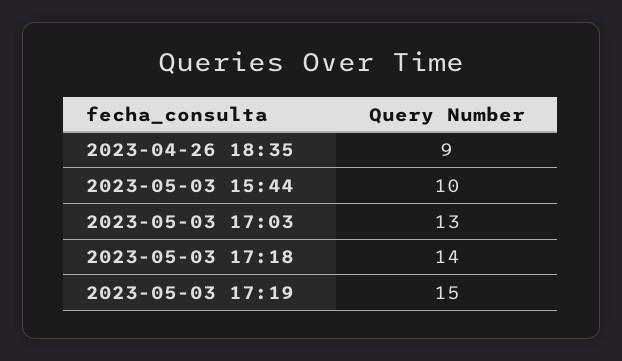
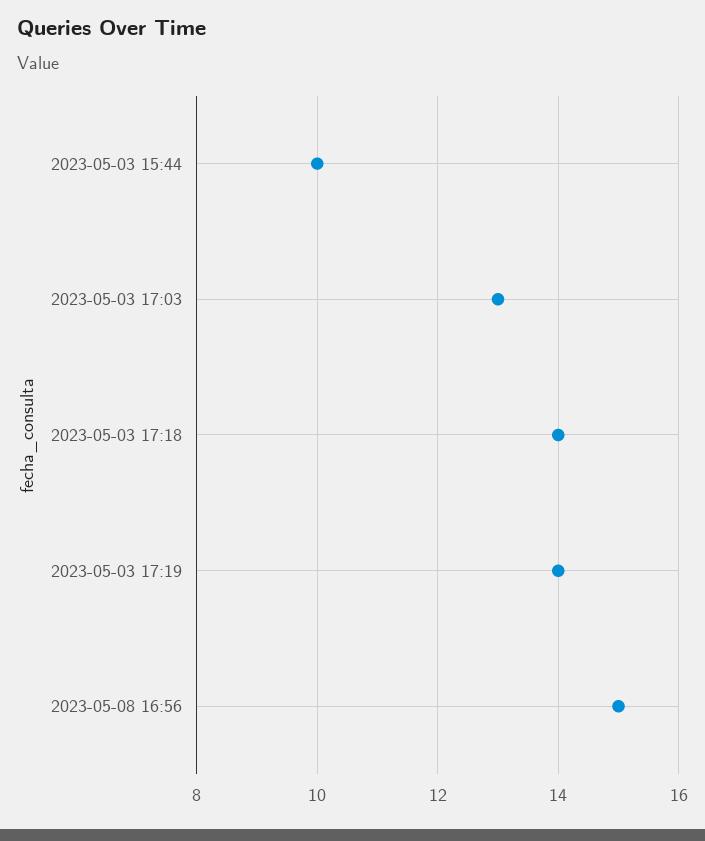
2023-04-26 18:35: 9 -> none
2023-05-03 17:19: 15 -> 14
2023-05-08 16:56: none -> 15

